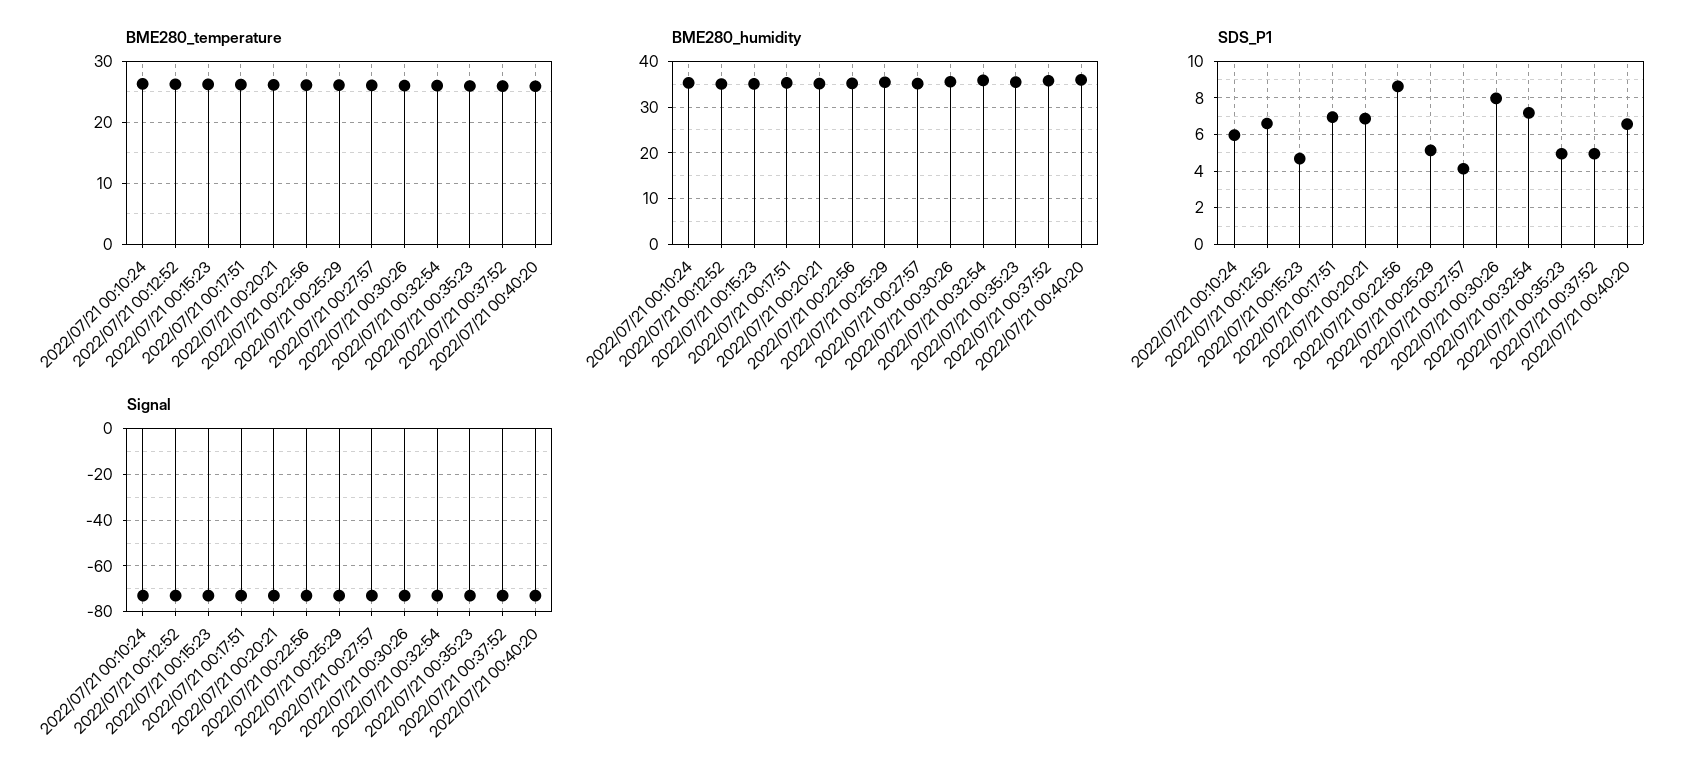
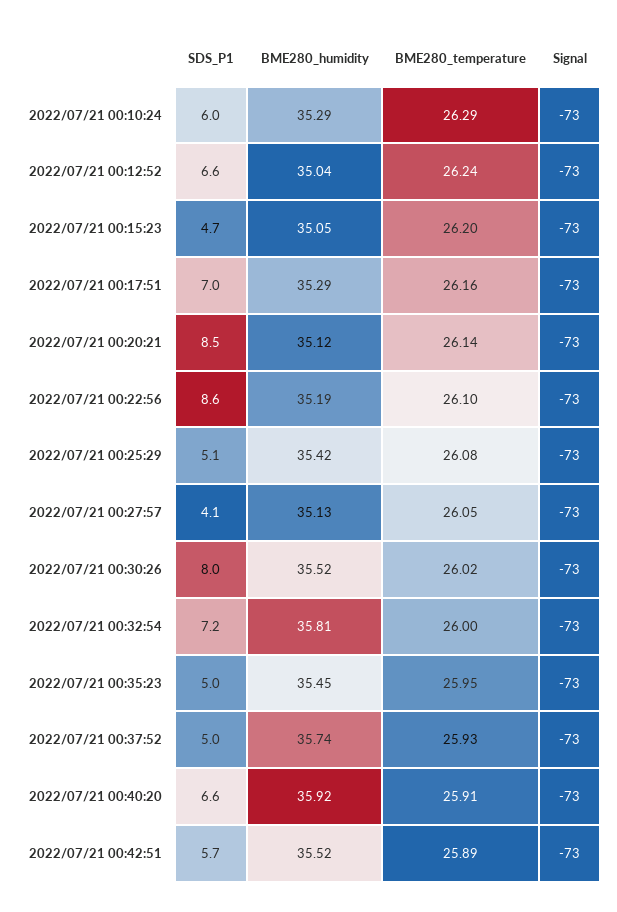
SDS_P1, 2022/07/21 00:20:21: 7 -> 8.5
SDS_P1, 2022/07/21 00:42:51: none -> 5.7
BME280_humidity, 2022/07/21 00:42:51: none -> 35.52
BME280_temperature, 2022/07/21 00:42:51: none -> 25.89
Signal, 2022/07/21 00:42:51: none -> -73

